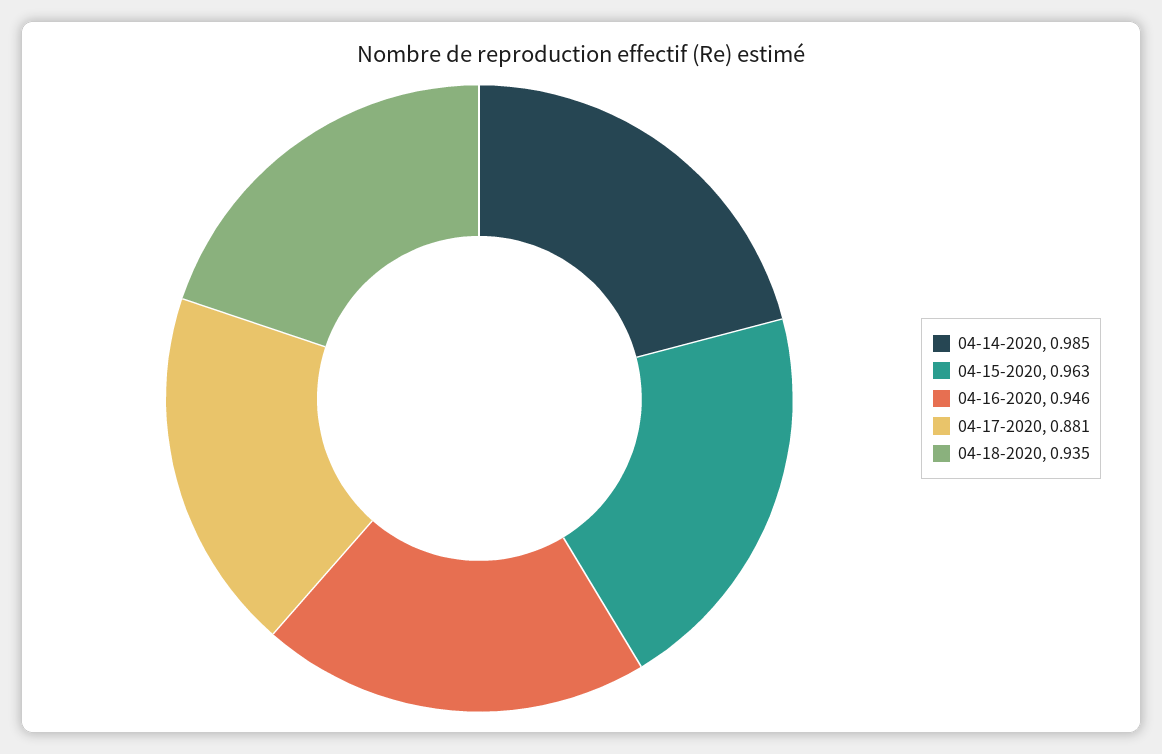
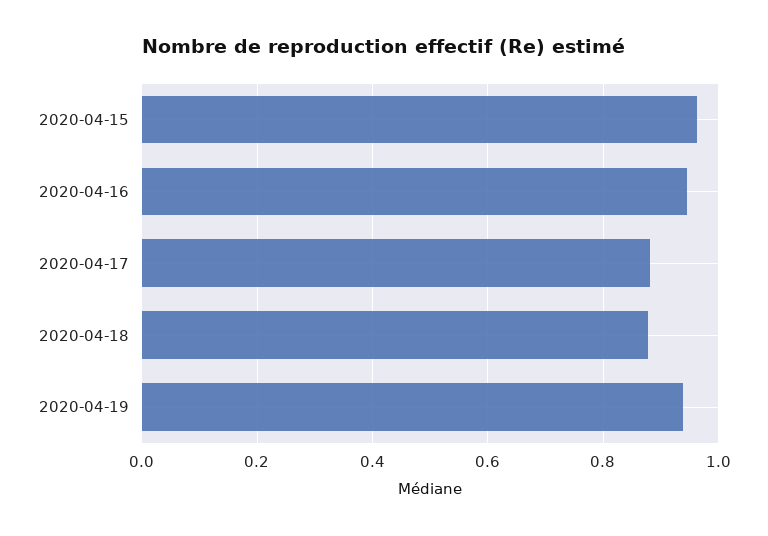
04-14-2020: 0.985 -> none
04-18-2020: 0.935 -> 0.88
2020-04-19: none -> 0.94

